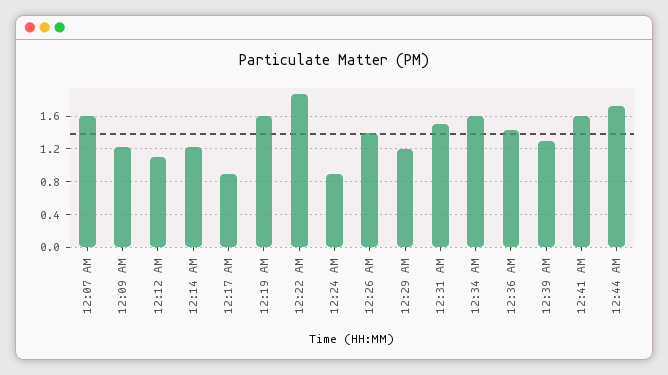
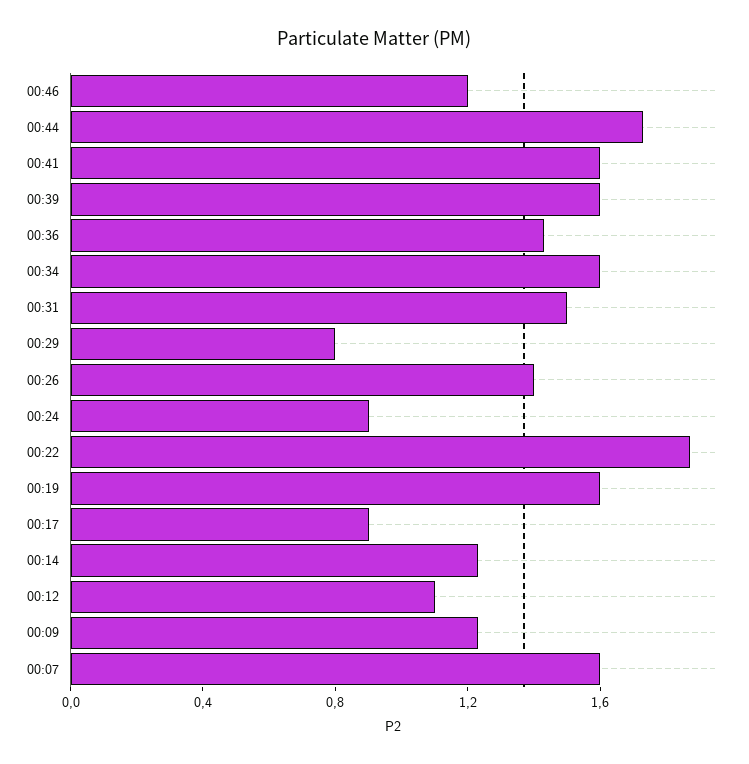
12:29 AM: 1.2 -> 0.8
12:39 AM: 1.3 -> 1.6
00:46: none -> 1.2

